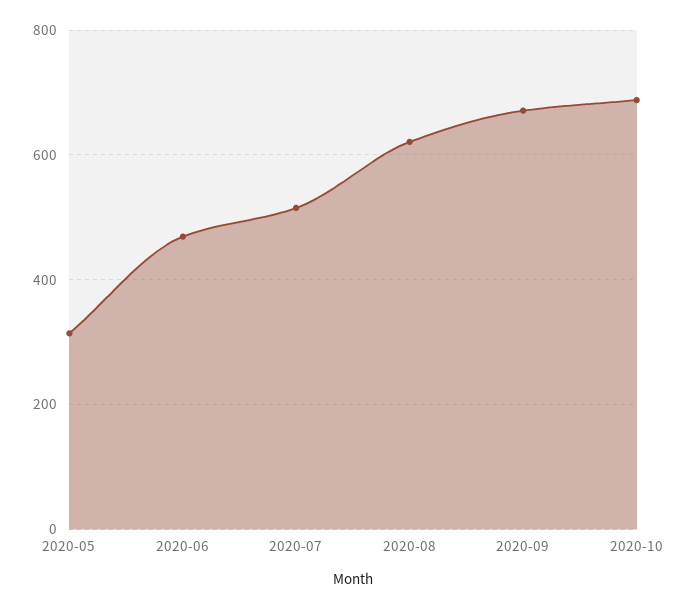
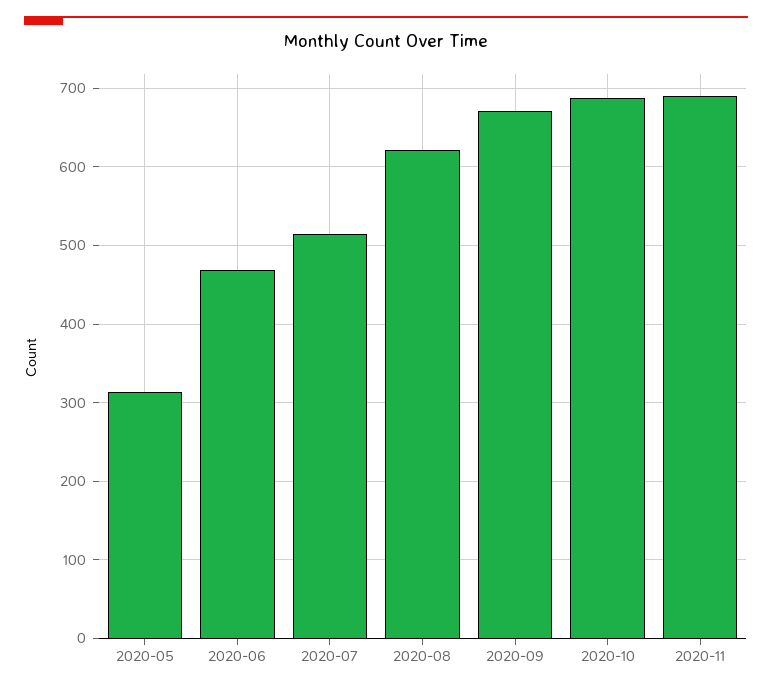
2020-11: none -> 690

